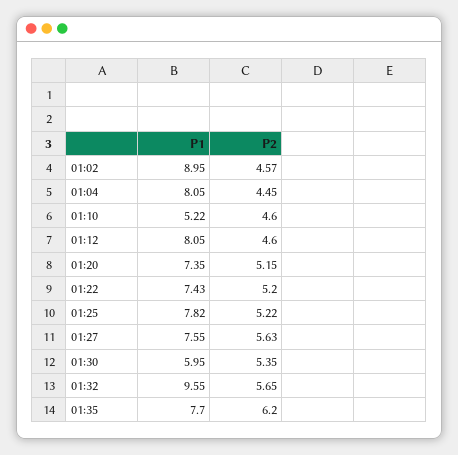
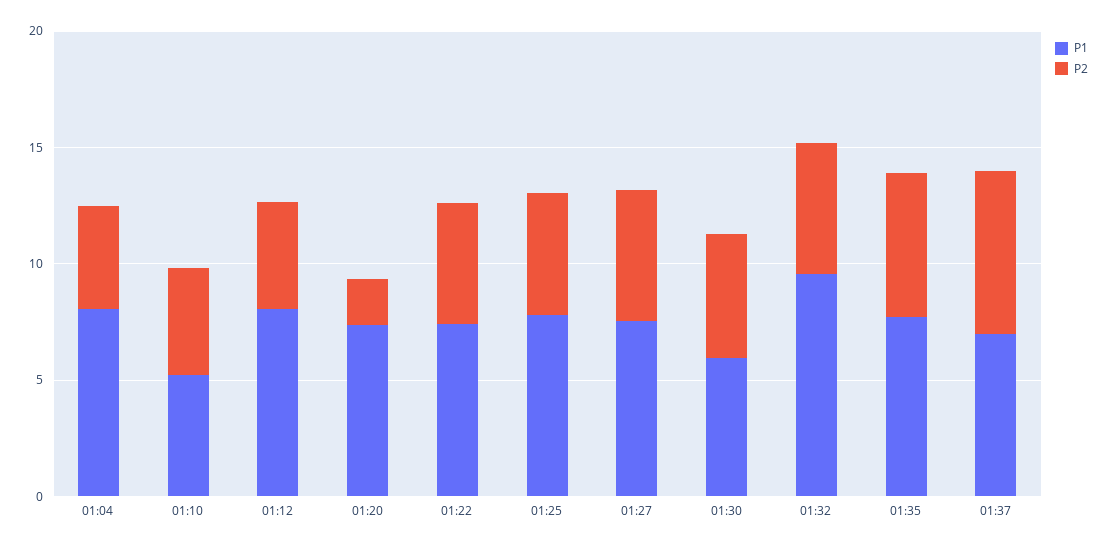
P1, 01:02: 8.95 -> none
P2, 01:02: 4.57 -> none
P2, 01:20: 5.15 -> 2
P1, 01:37: none -> 7
P2, 01:37: none -> 7

